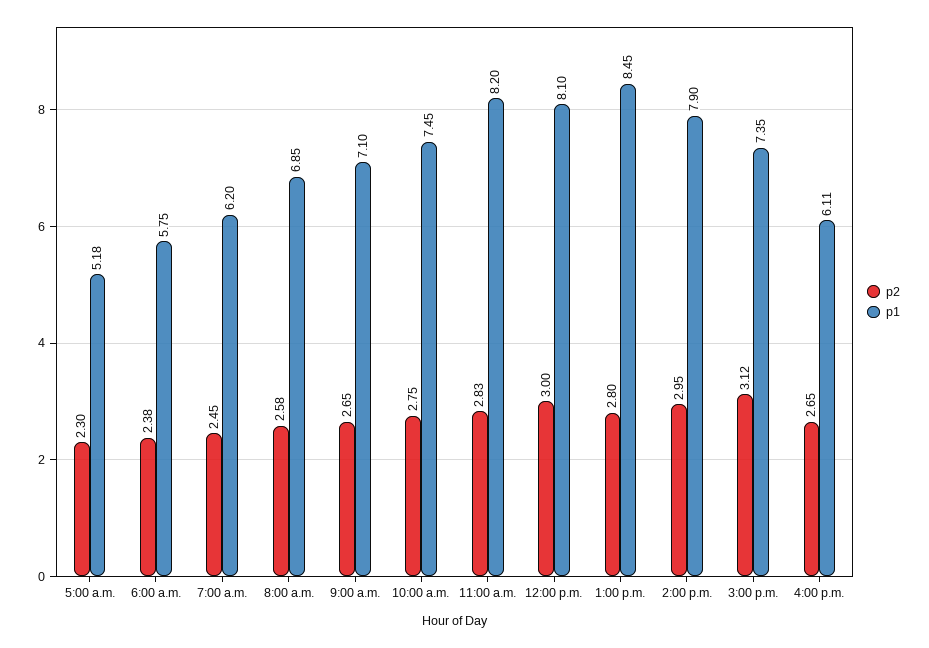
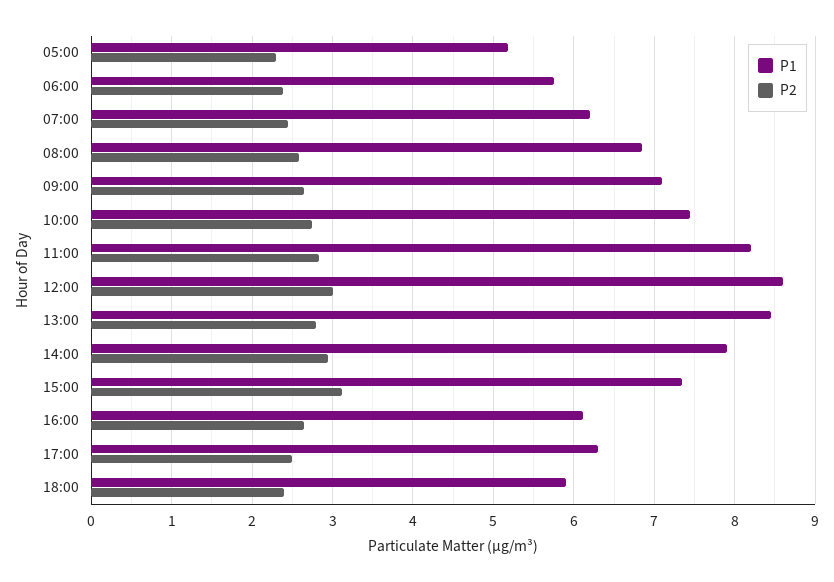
p1, 12:00 p.m.: 8.1 -> 8.6
p1, 17:00: none -> 6.3
p2, 17:00: none -> 2.5
p1, 18:00: none -> 5.9
p2, 18:00: none -> 2.4

